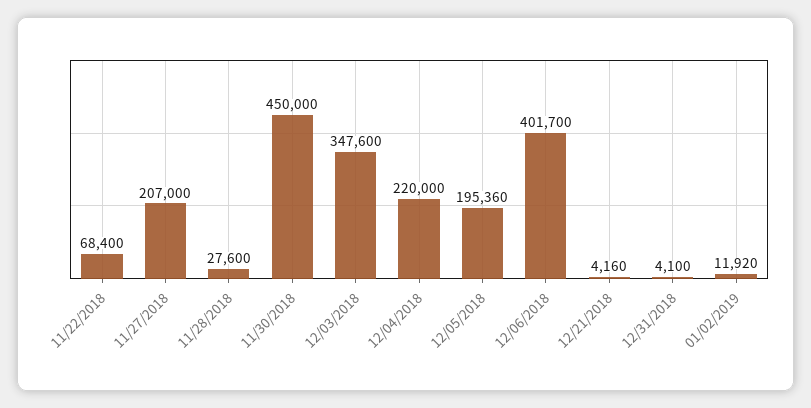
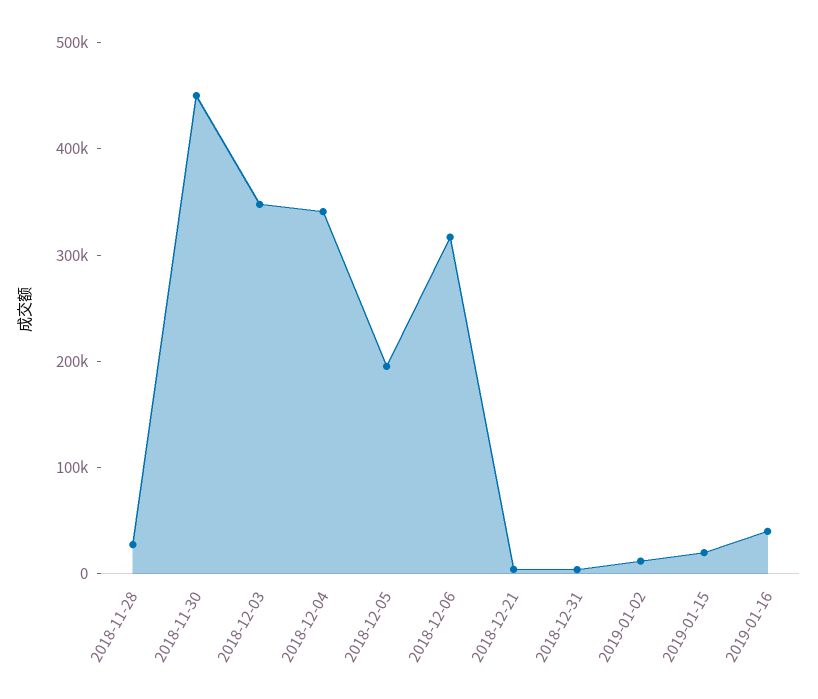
11/22/2018: 68400 -> none
11/27/2018: 207000 -> none
12/04/2018: 220000 -> 340000
12/06/2018: 401700 -> 320000
2019-01-15: none -> 20000
2019-01-16: none -> 40000

